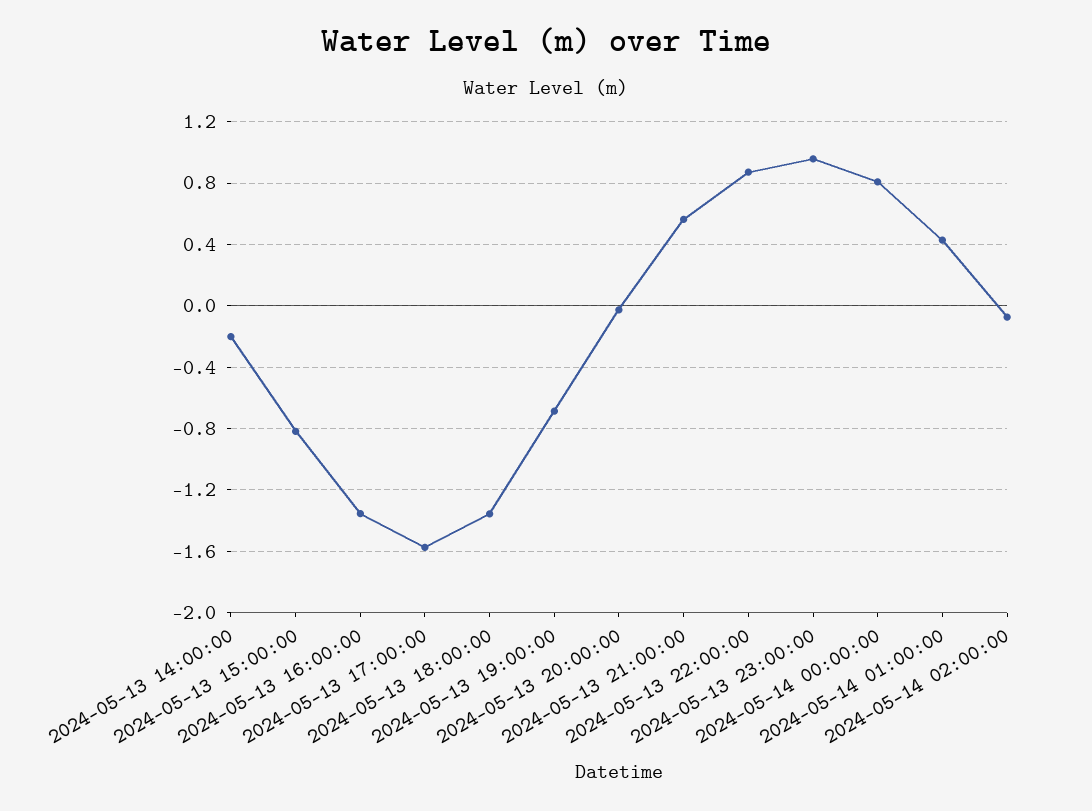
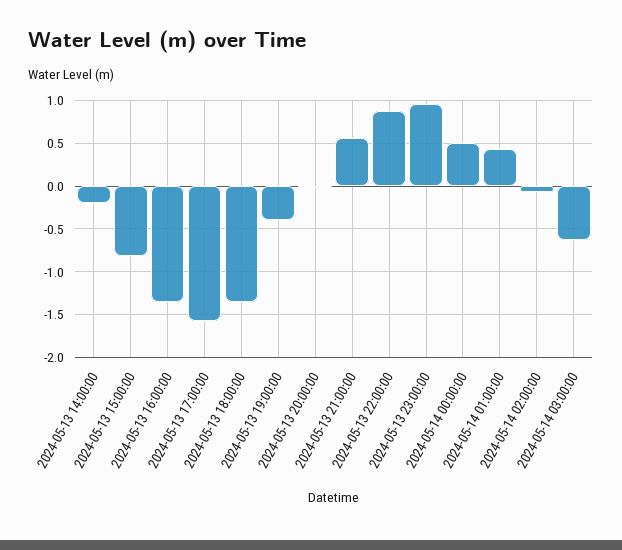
2024-05-13 19:00:00: -0.7 -> -0.4
2024-05-14 00:00:00: 0.8 -> 0.5
2024-05-14 03:00:00: none -> -0.6

